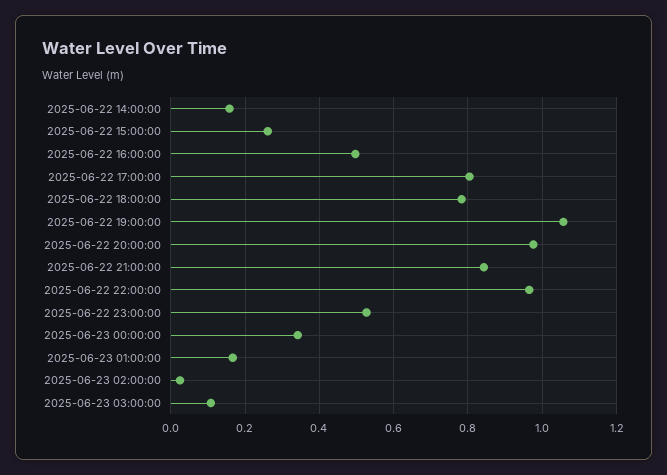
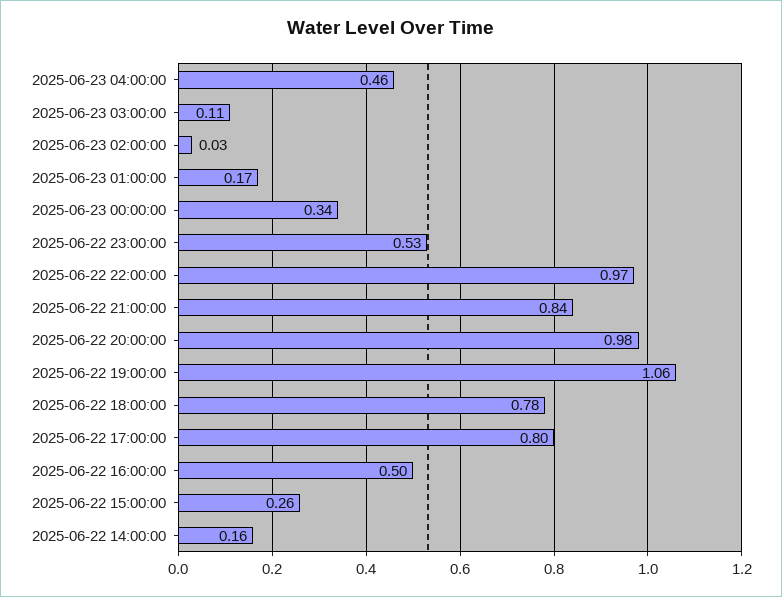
2025-06-23 04:00:00: none -> 0.46

